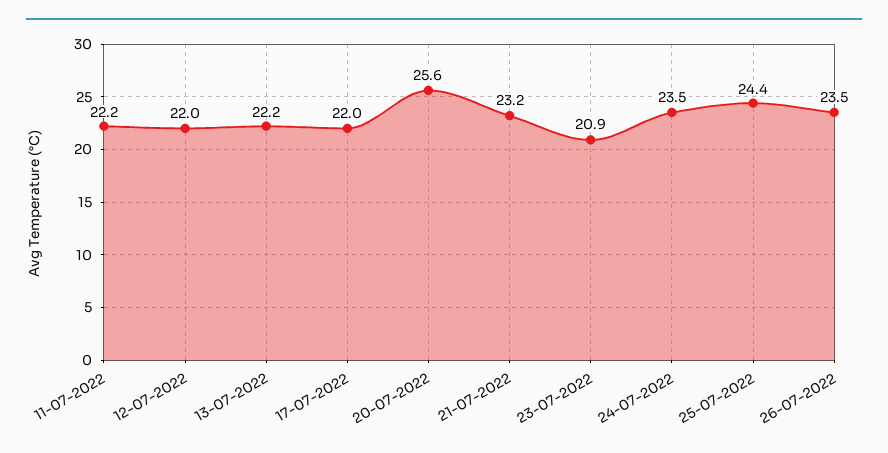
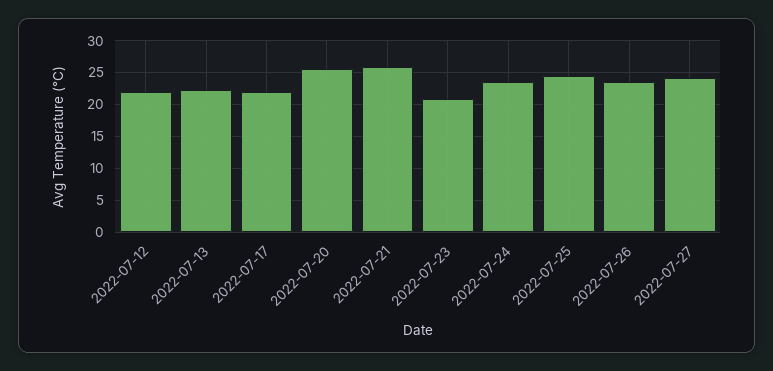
11-07-2022: 22.2 -> none
21-07-2022: 23.2 -> 26
2022-07-27: none -> 24

